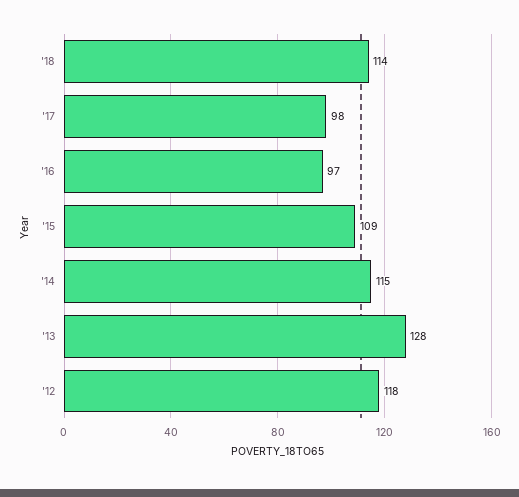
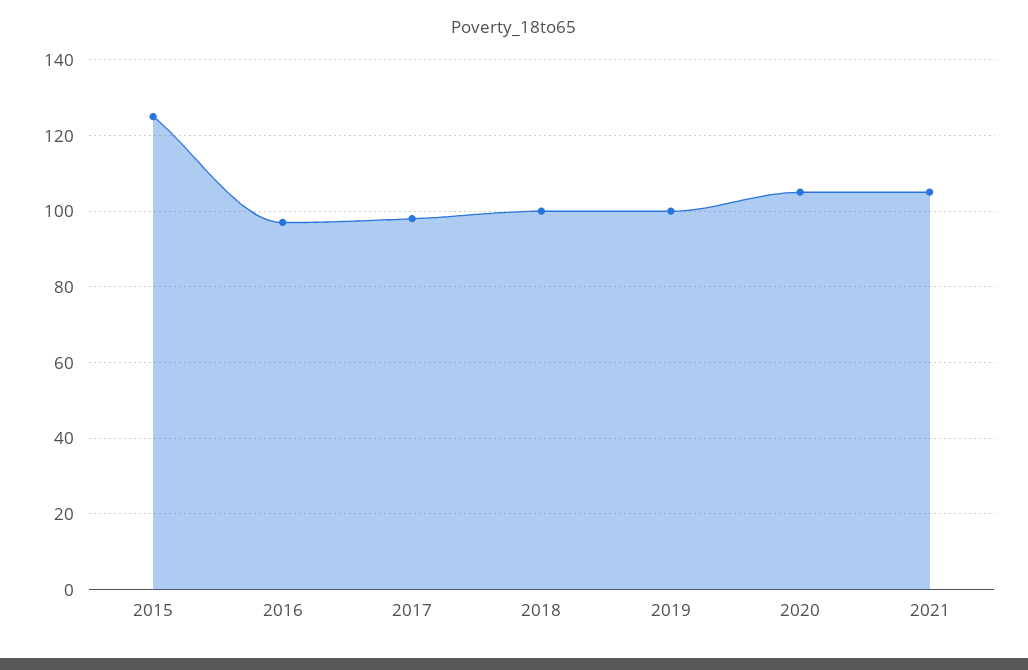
'18: 114 -> 100
'15: 109 -> 125
'14: 115 -> none
'13: 128 -> none
'12: 118 -> none
2019: none -> 100
2020: none -> 105
2021: none -> 105

